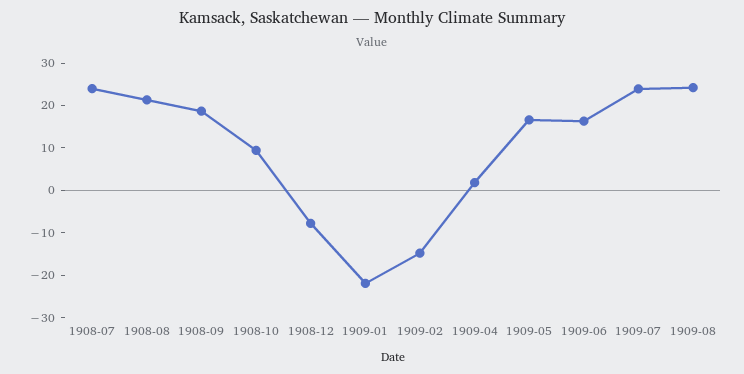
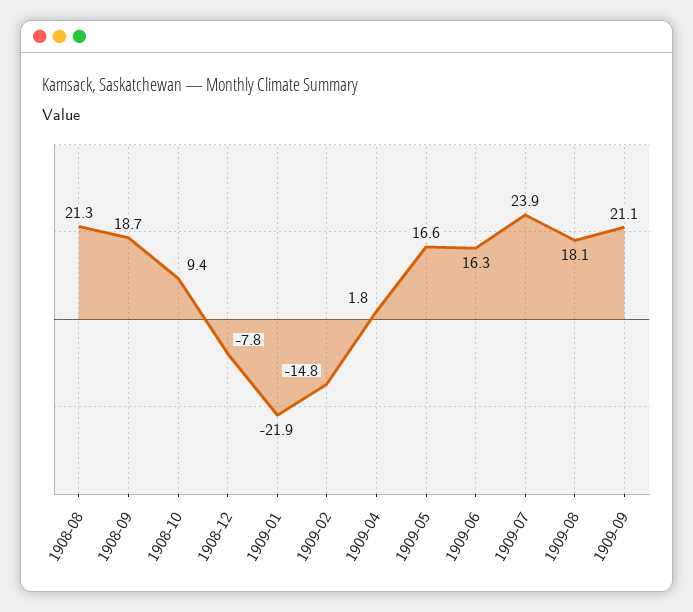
1908-07: 24 -> none
1909-08: 24 -> 18.1
1909-09: none -> 21.1

